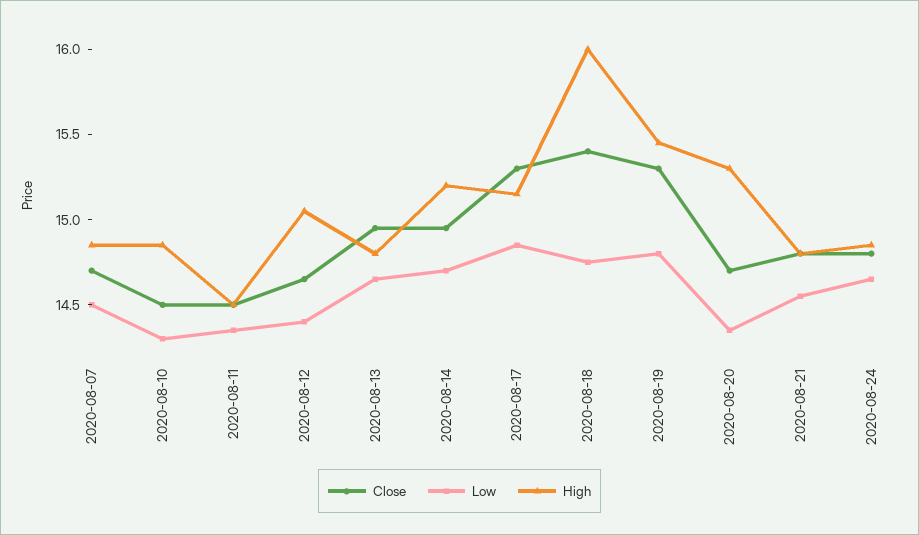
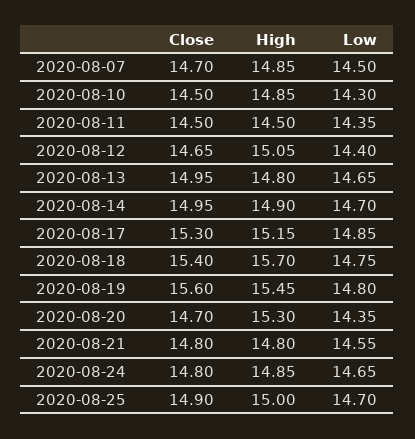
High, 2020-08-14: 15.2 -> 14.9
High, 2020-08-18: 16 -> 15.7
Close, 2020-08-19: 15.3 -> 15.6
Close, 2020-08-25: none -> 14.9
High, 2020-08-25: none -> 15
Low, 2020-08-25: none -> 14.7

